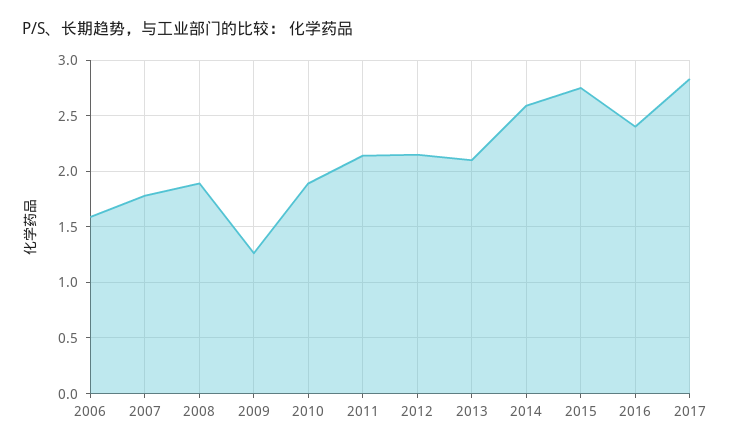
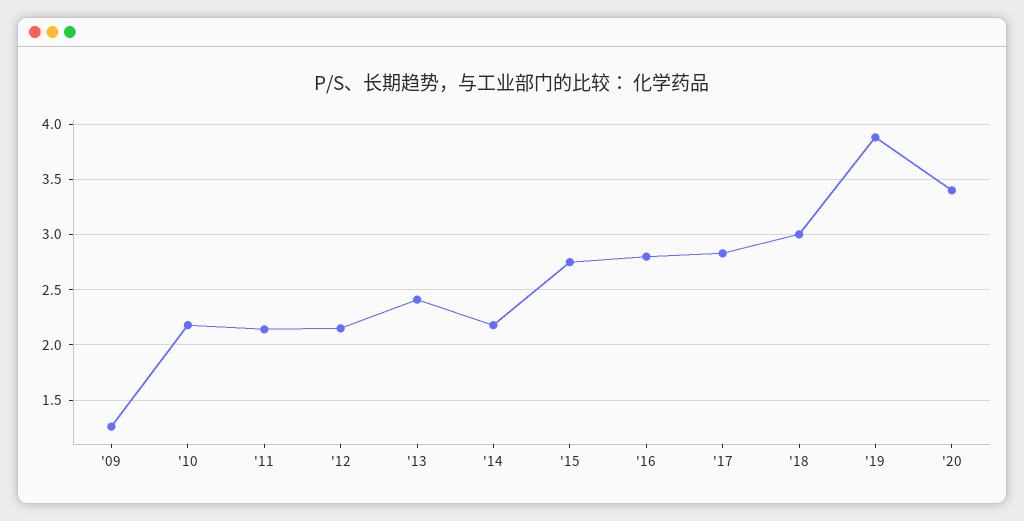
2006: 1.6 -> none
2007: 1.8 -> none
2008: 1.9 -> none
2010: 1.9 -> 2.2
2013: 2.1 -> 2.4
2014: 2.6 -> 2.2
2016: 2.4 -> 2.8
'18: none -> 3
'19: none -> 3.9
'20: none -> 3.4

